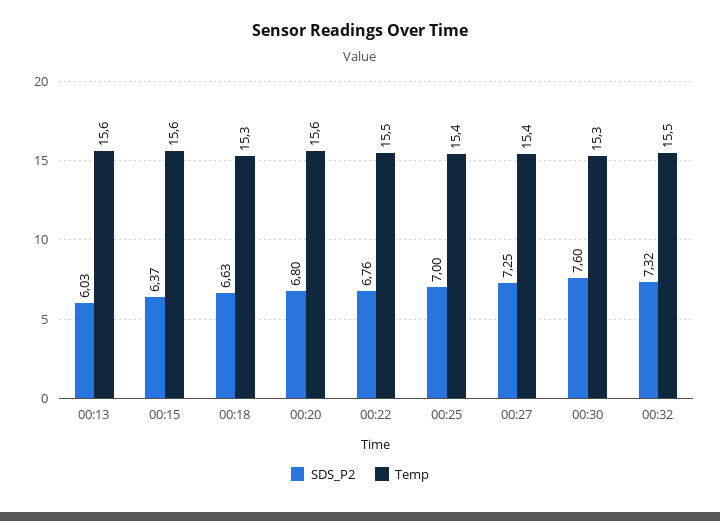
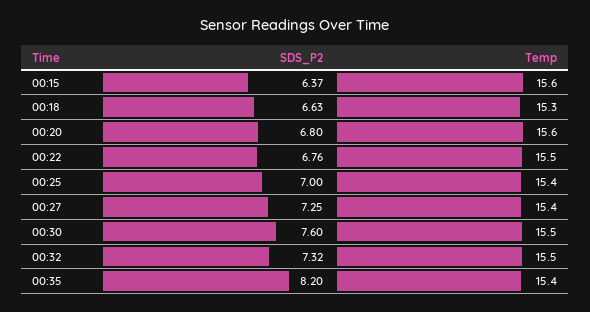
SDS_P2, 00:13: 6.03 -> none
Temp, 00:13: 15.6 -> none
Temp, 00:30: 15.3 -> 15.5
SDS_P2, 00:35: none -> 8.2
Temp, 00:35: none -> 15.4

